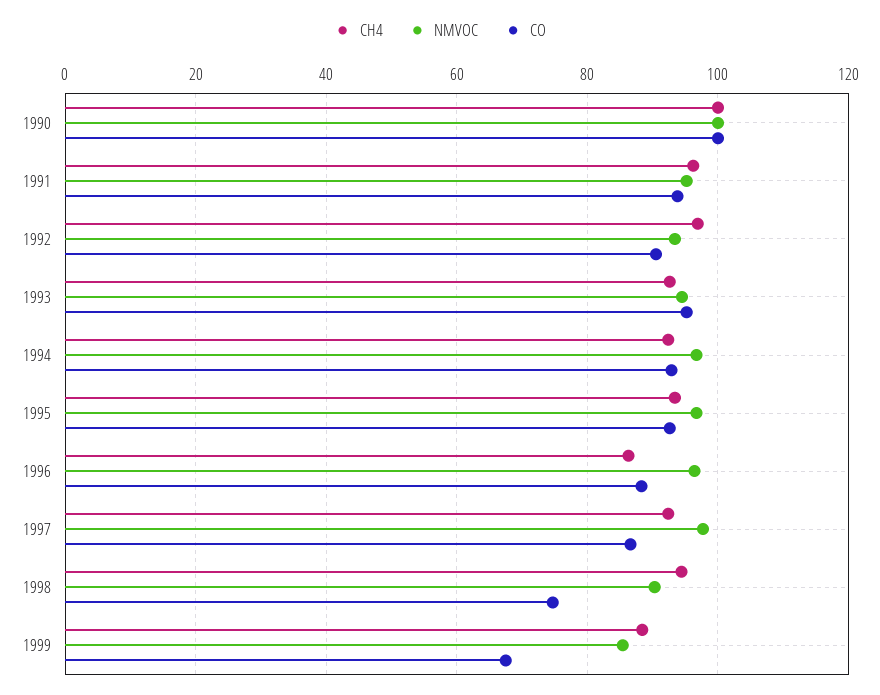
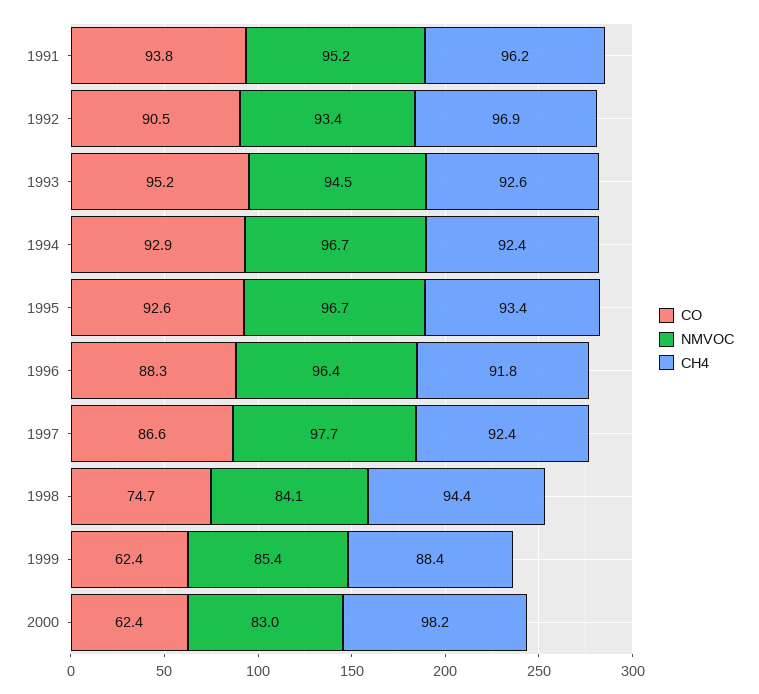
CH4, 1990: 100 -> none
NMVOC, 1990: 100 -> none
CO, 1990: 100 -> none
CH4, 1996: 86 -> 91.8
NMVOC, 1998: 90 -> 84.1
CO, 1999: 68 -> 62.4
CO, 2000: none -> 62.4
NMVOC, 2000: none -> 83
CH4, 2000: none -> 98.2

